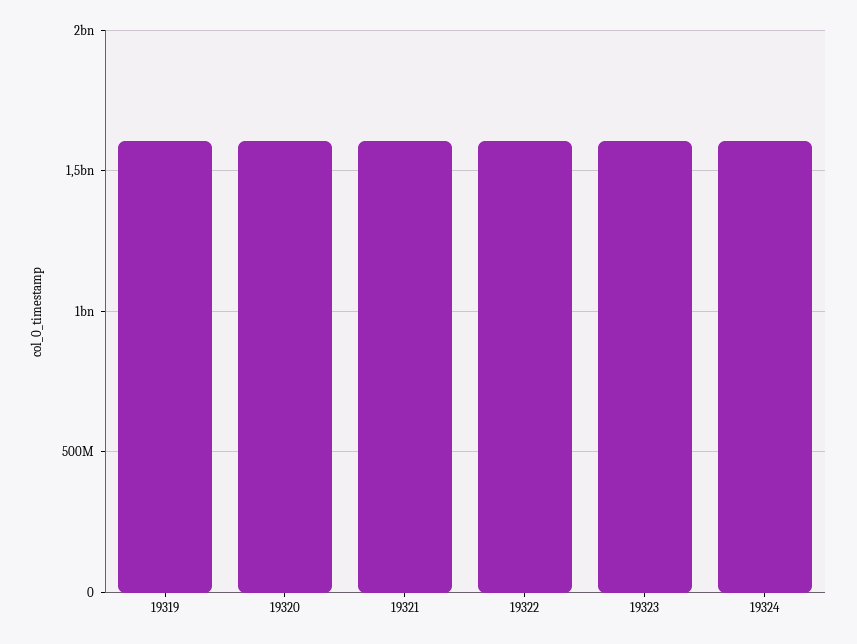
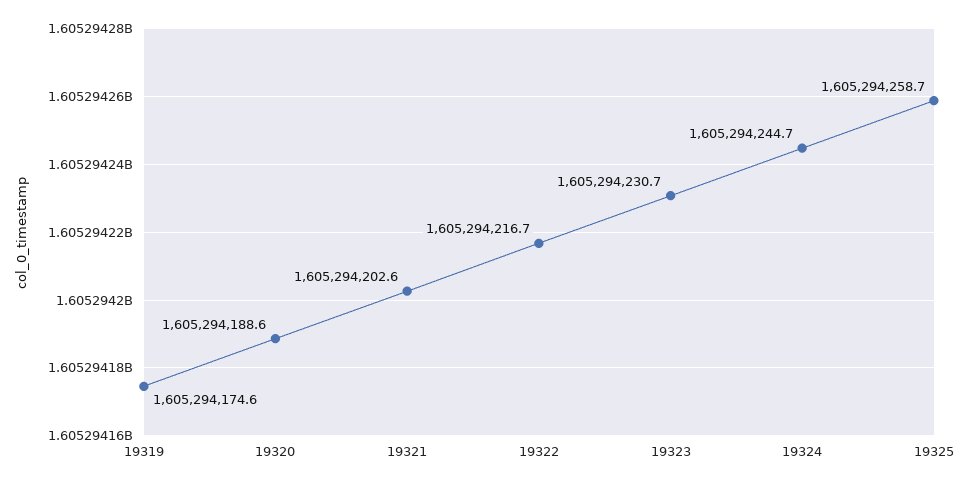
19325: none -> 1605294258.7

